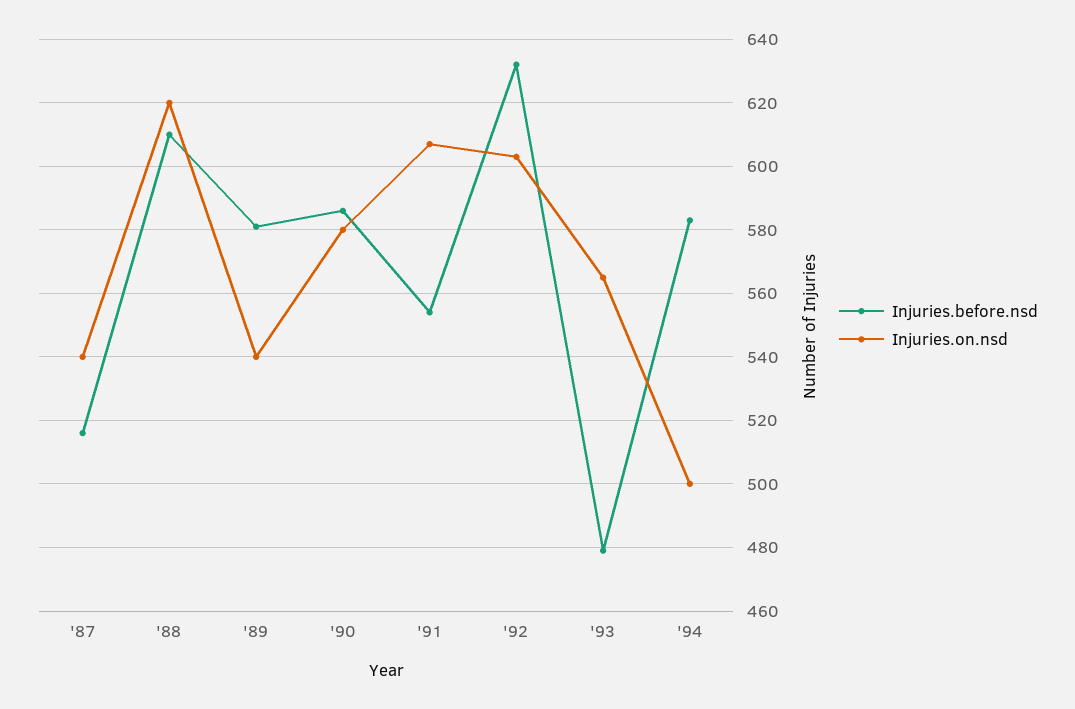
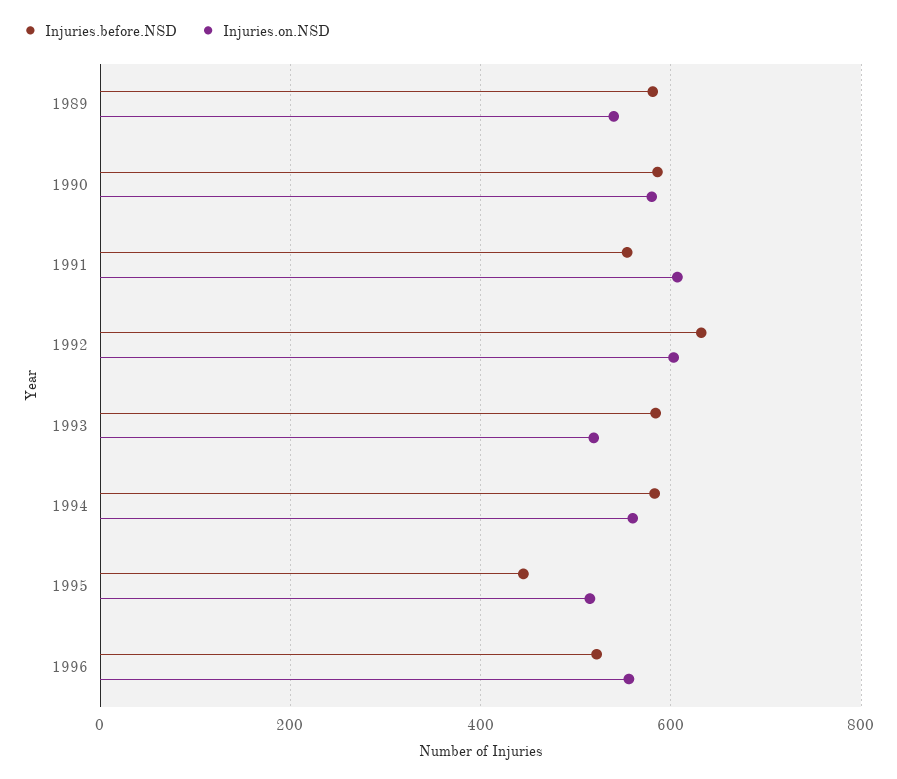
Injuries.before.nsd, '87: 515 -> none
Injuries.on.nsd, '87: 540 -> none
Injuries.before.nsd, '88: 610 -> none
Injuries.on.nsd, '88: 620 -> none
Injuries.before.nsd, '93: 480 -> 580
Injuries.on.nsd, '93: 565 -> 520
Injuries.on.nsd, '94: 500 -> 560
Injuries.before.nsd, 1995: none -> 440
Injuries.on.nsd, 1995: none -> 520
Injuries.before.nsd, 1996: none -> 520
Injuries.on.nsd, 1996: none -> 560

